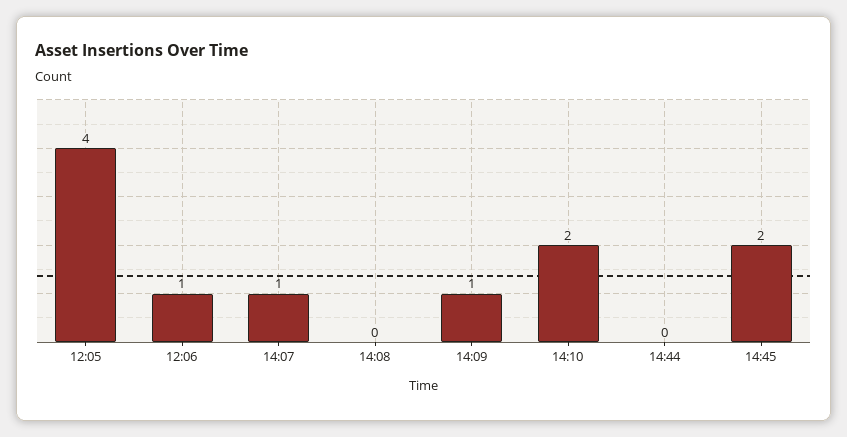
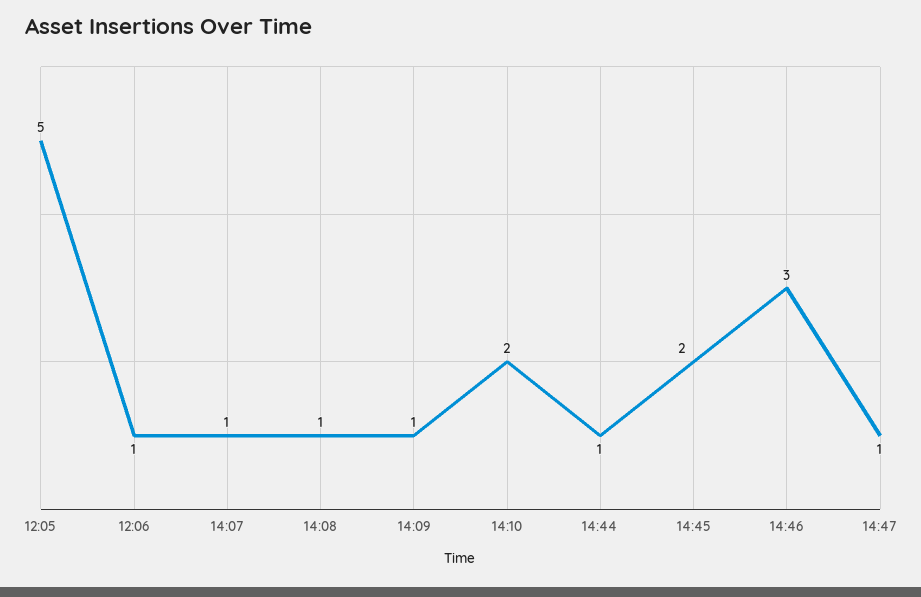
12:05: 4 -> 5
14:08: 0 -> 1
14:44: 0 -> 1
14:46: none -> 3
14:47: none -> 1

